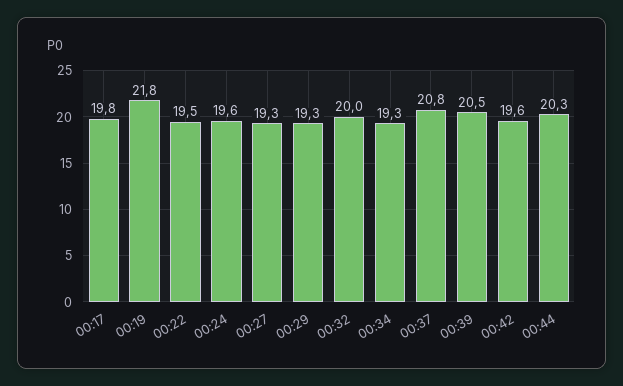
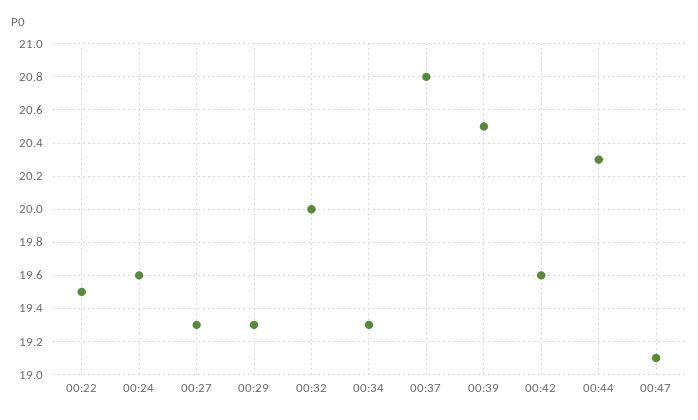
00:17: 19.8 -> none
00:19: 21.8 -> none
00:47: none -> 19.1

